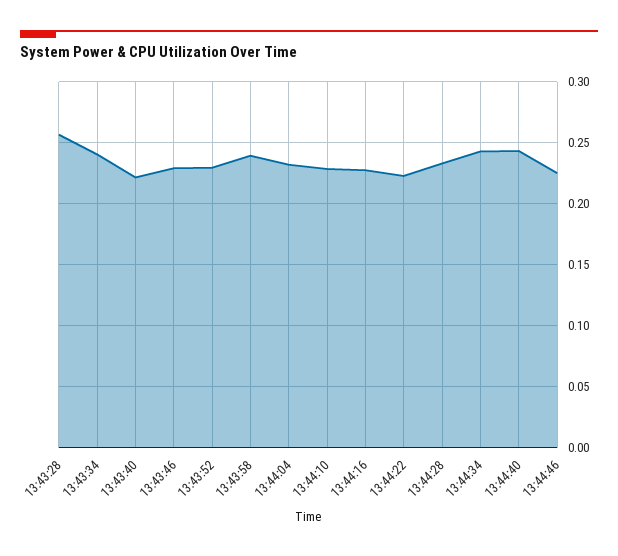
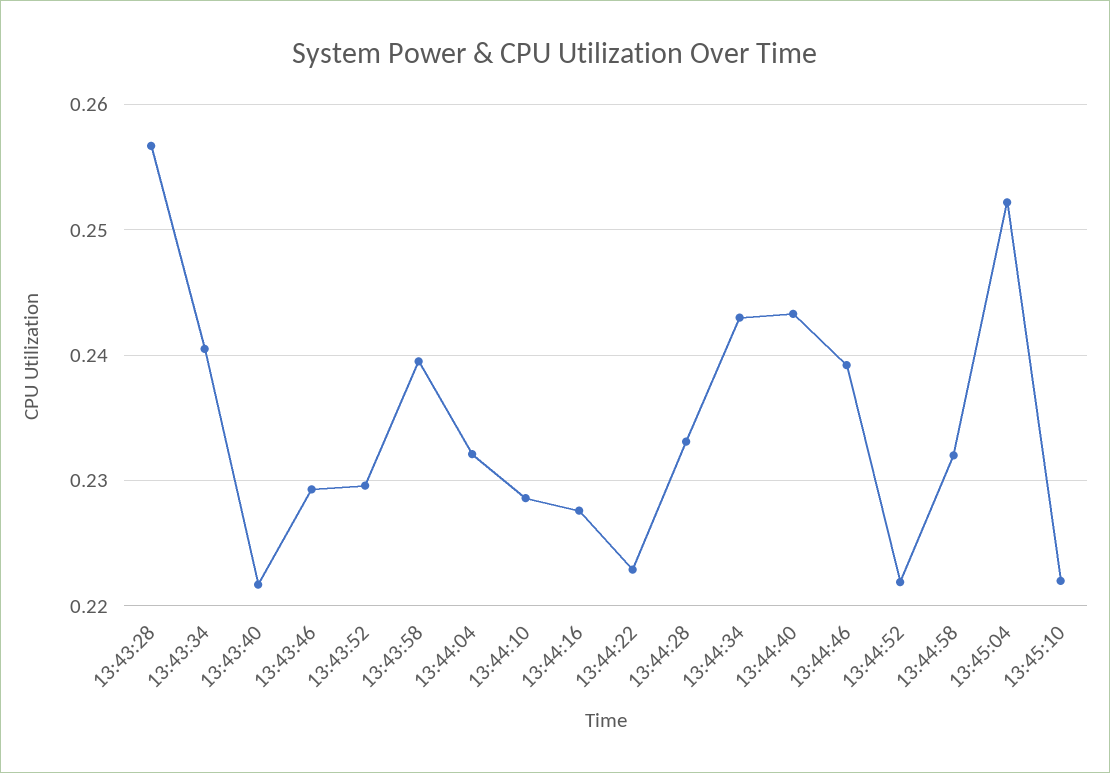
13:44:46: 0.225 -> 0.239
13:44:52: none -> 0.222
13:44:58: none -> 0.232
13:45:04: none -> 0.252
13:45:10: none -> 0.222

